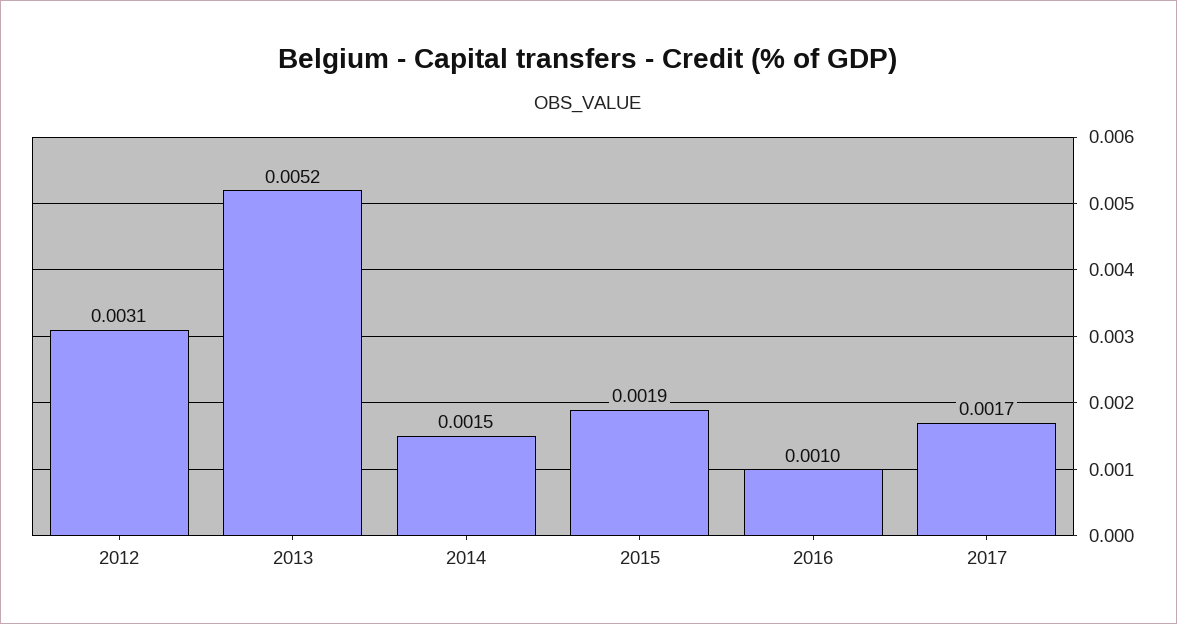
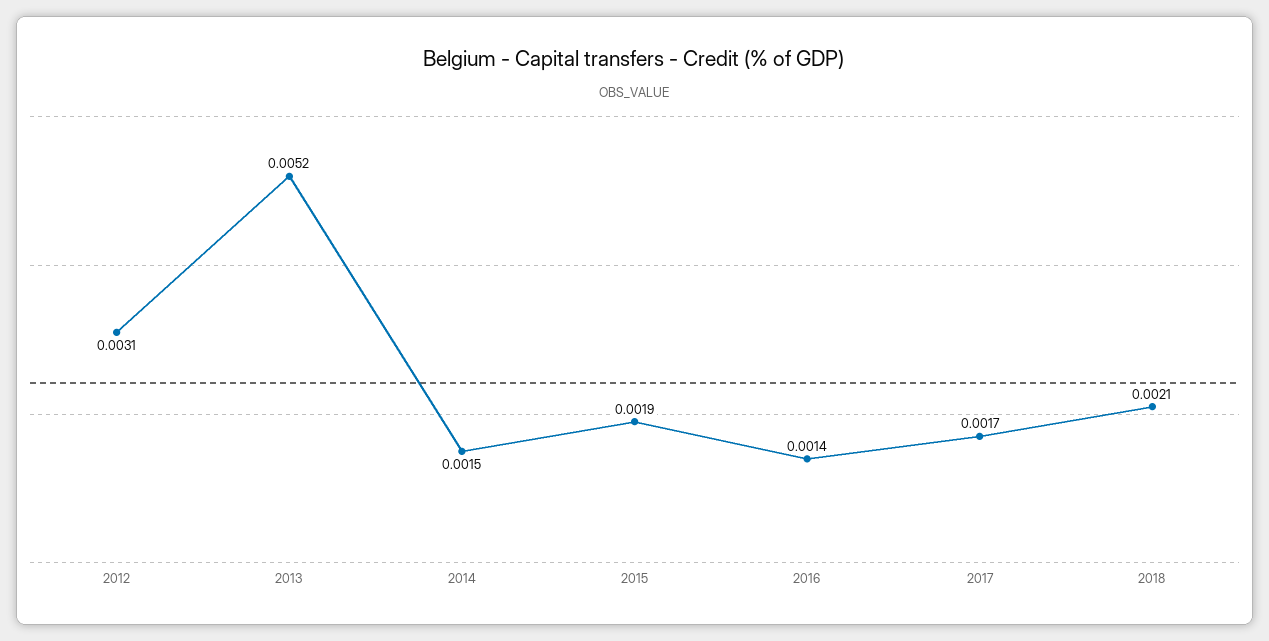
2016: 0.001 -> 0.0014
2018: none -> 0.0021

